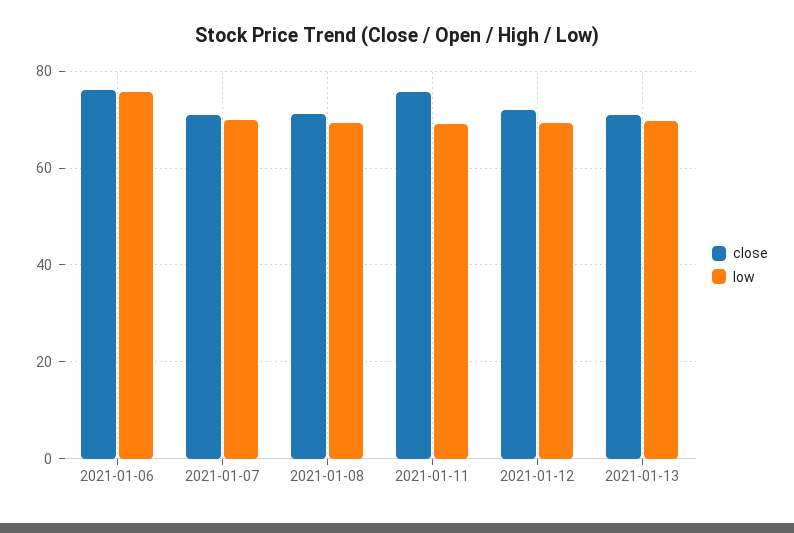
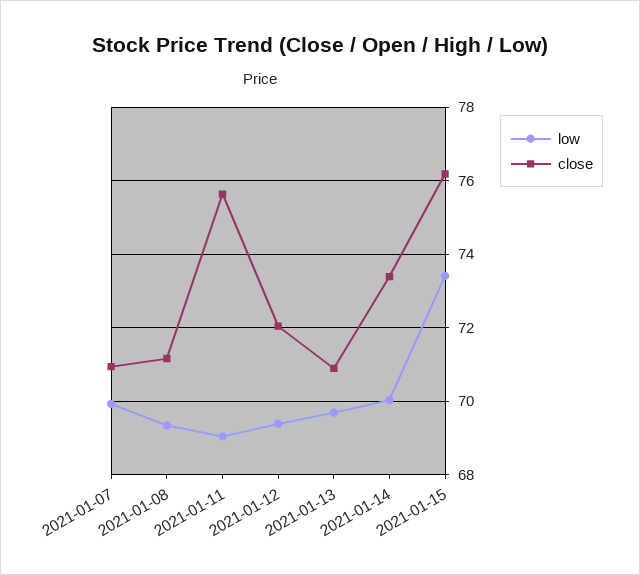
close, 2021-01-06: 76 -> none
low, 2021-01-06: 76 -> none
low, 2021-01-14: none -> 70
close, 2021-01-14: none -> 73.4
low, 2021-01-15: none -> 73.4
close, 2021-01-15: none -> 76.2

